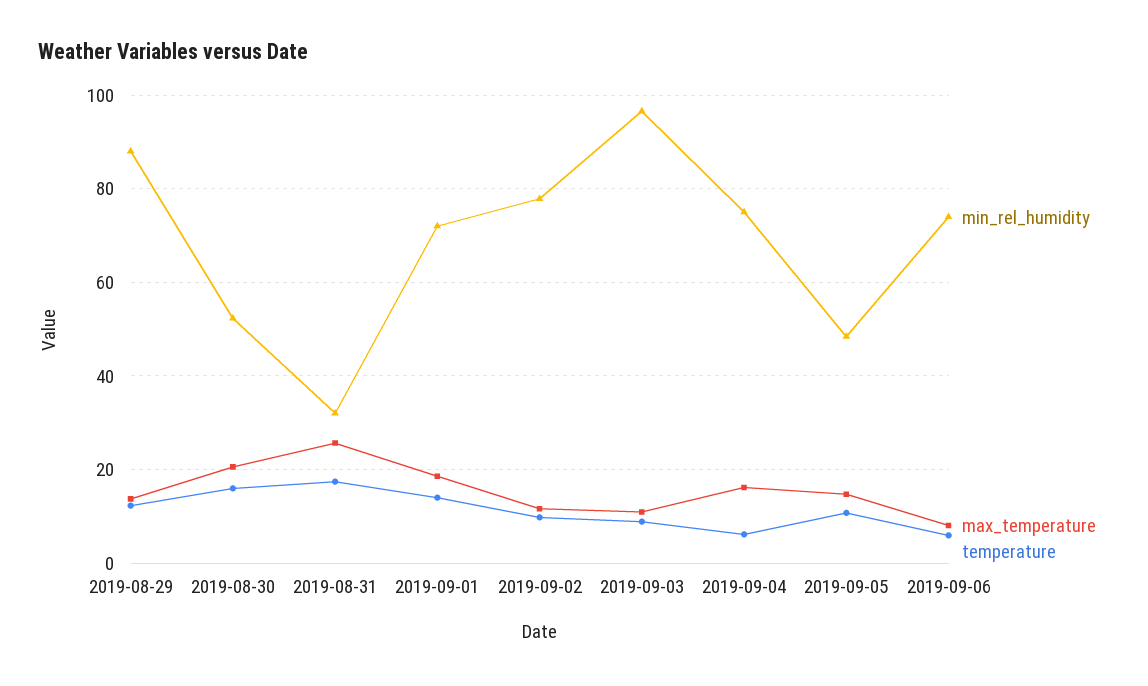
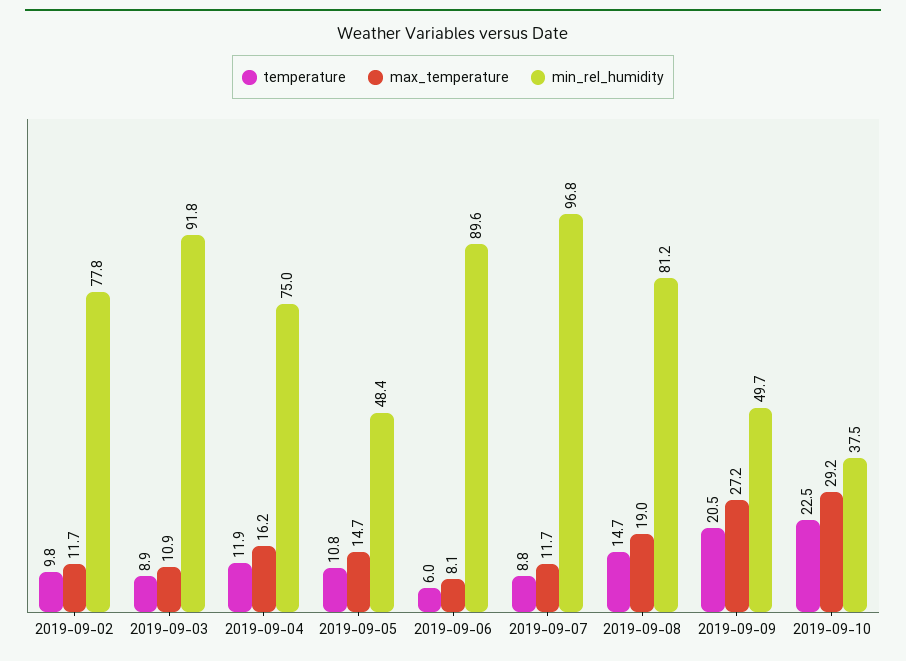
min_rel_humidity, 2019-08-29: 88 -> none
max_temperature, 2019-08-29: 14 -> none
temperature, 2019-08-29: 12 -> none
min_rel_humidity, 2019-08-30: 52 -> none
max_temperature, 2019-08-30: 20 -> none
temperature, 2019-08-30: 16 -> none
min_rel_humidity, 2019-08-31: 32 -> none
max_temperature, 2019-08-31: 26 -> none
temperature, 2019-08-31: 18 -> none
min_rel_humidity, 2019-09-01: 72 -> none
max_temperature, 2019-09-01: 18 -> none
temperature, 2019-09-01: 14 -> none
min_rel_humidity, 2019-09-03: 96 -> 91.8
temperature, 2019-09-04: 6 -> 11.9
min_rel_humidity, 2019-09-06: 74 -> 89.6
temperature, 2019-09-07: none -> 8.8
max_temperature, 2019-09-07: none -> 11.7
min_rel_humidity, 2019-09-07: none -> 96.8
temperature, 2019-09-08: none -> 14.7
max_temperature, 2019-09-08: none -> 19
min_rel_humidity, 2019-09-08: none -> 81.2
temperature, 2019-09-09: none -> 20.5
max_temperature, 2019-09-09: none -> 27.2
min_rel_humidity, 2019-09-09: none -> 49.7
temperature, 2019-09-10: none -> 22.5
max_temperature, 2019-09-10: none -> 29.2
min_rel_humidity, 2019-09-10: none -> 37.5

